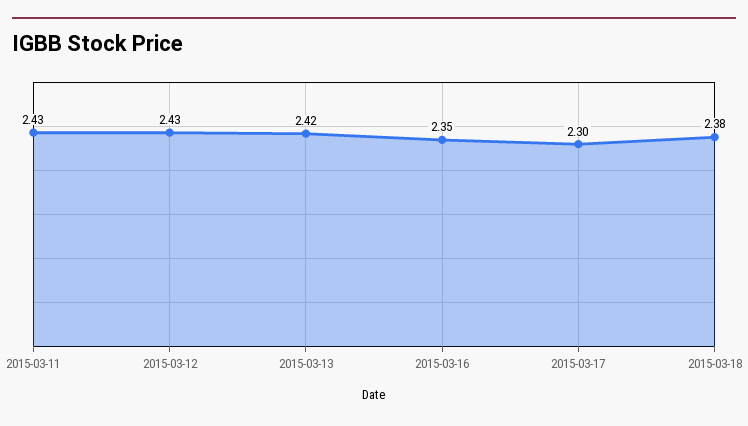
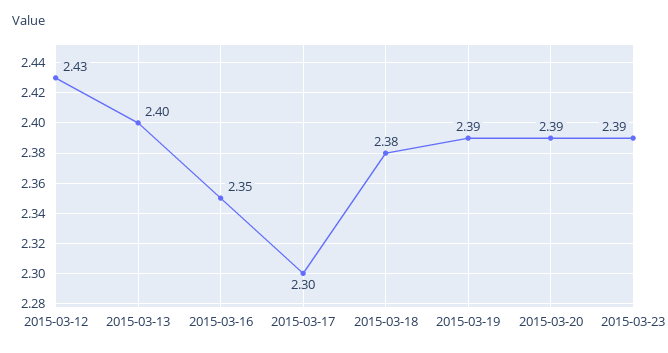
2015-03-11: 2.43 -> none
2015-03-13: 2.42 -> 2.4
2015-03-19: none -> 2.39
2015-03-20: none -> 2.39
2015-03-23: none -> 2.39

